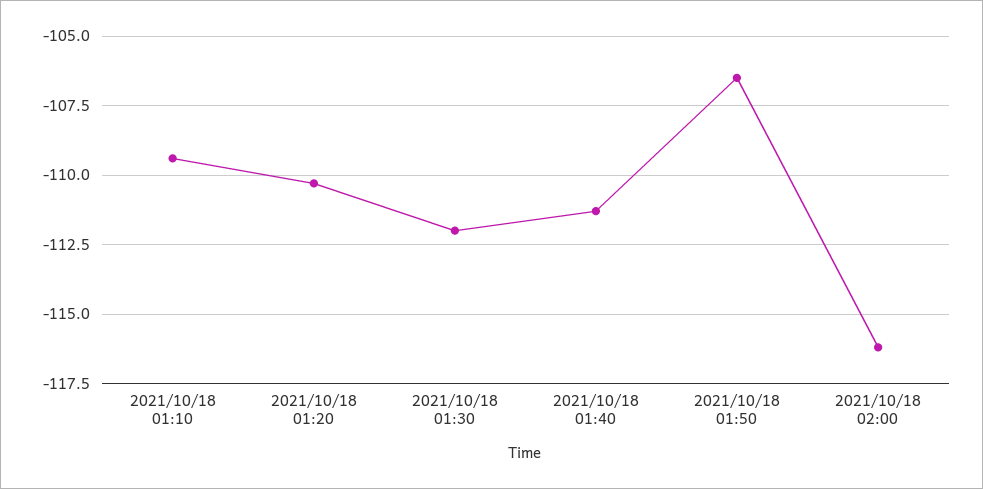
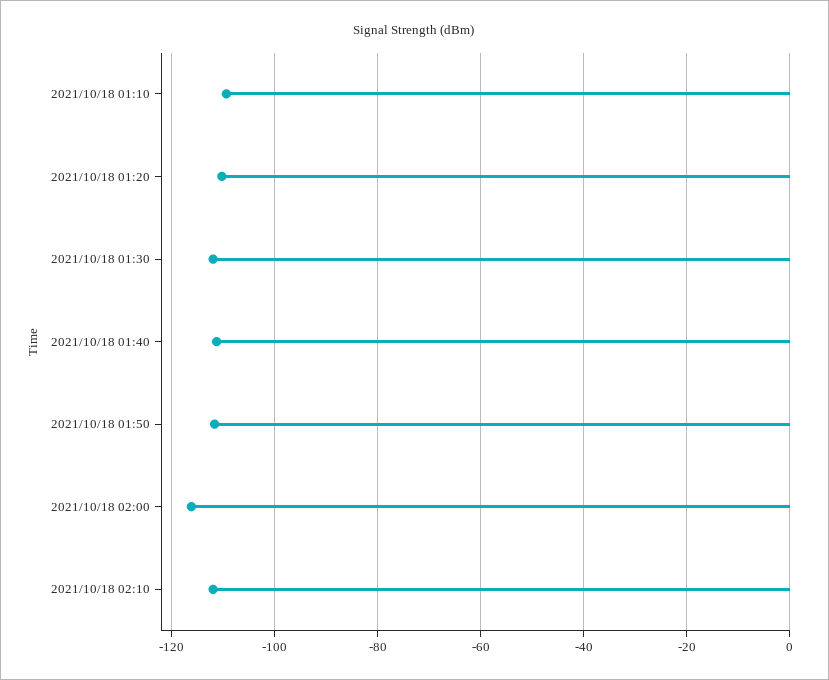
2021/10/18 01:50: -106.5 -> -112
2021/10/18 02:10: none -> -112

